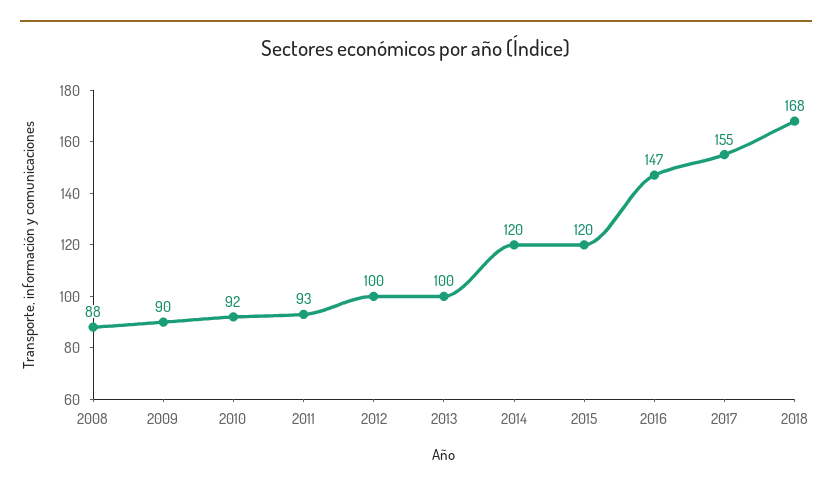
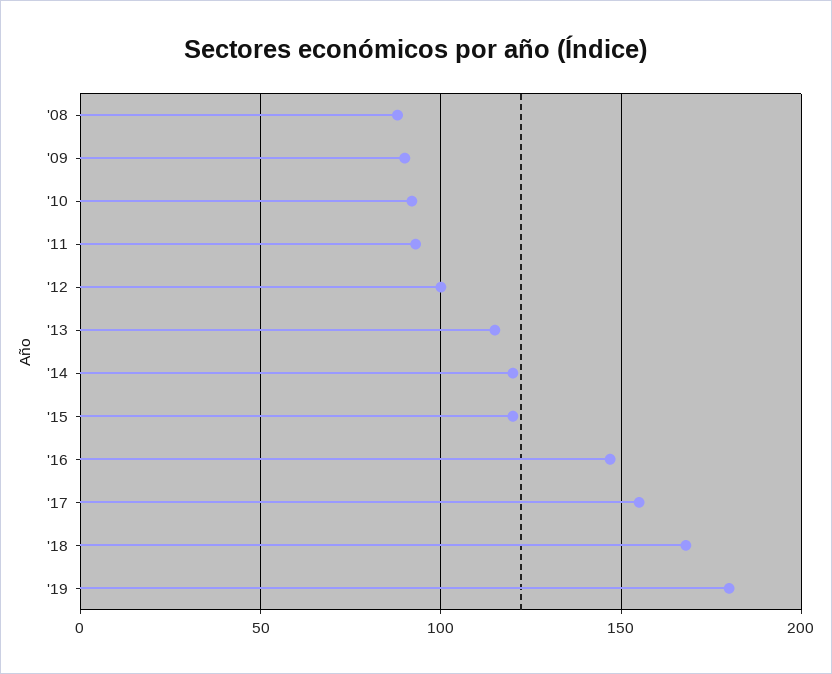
2013: 100 -> 115
'19: none -> 180

